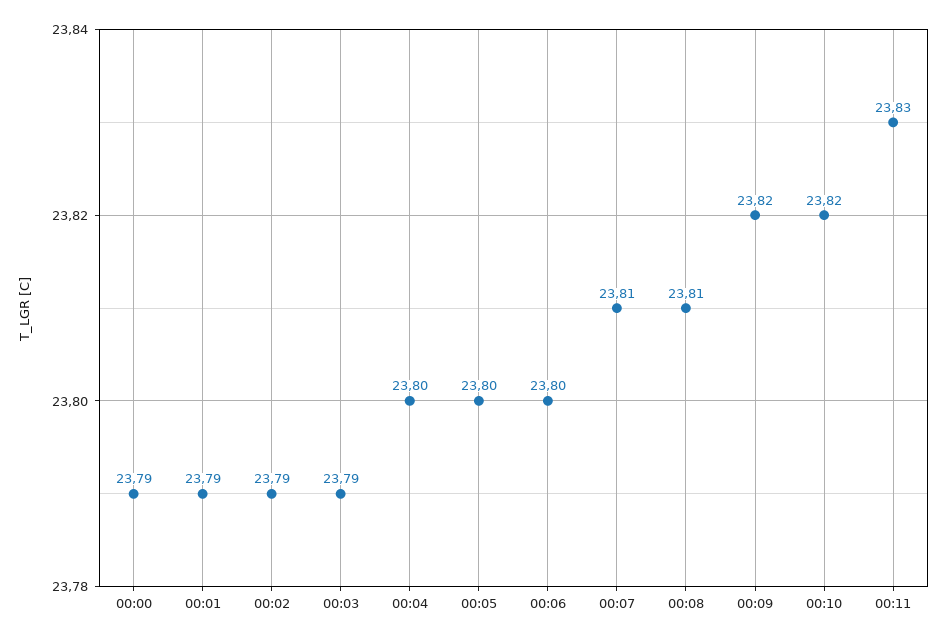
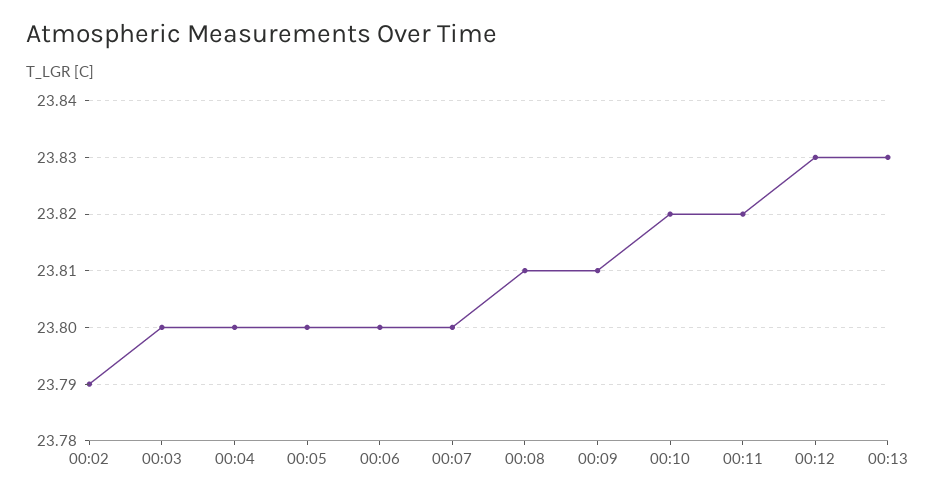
00:00: 23.79 -> none
00:01: 23.79 -> none
00:03: 23.79 -> 23.8
00:07: 23.81 -> 23.8
00:09: 23.82 -> 23.81
00:11: 23.83 -> 23.82
00:12: none -> 23.83
00:13: none -> 23.83

